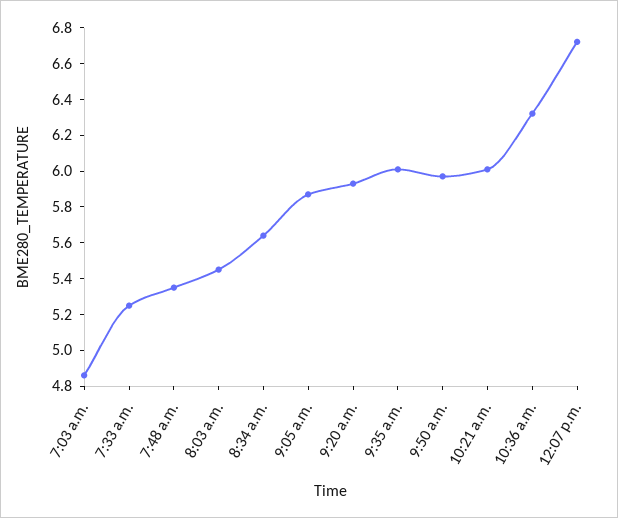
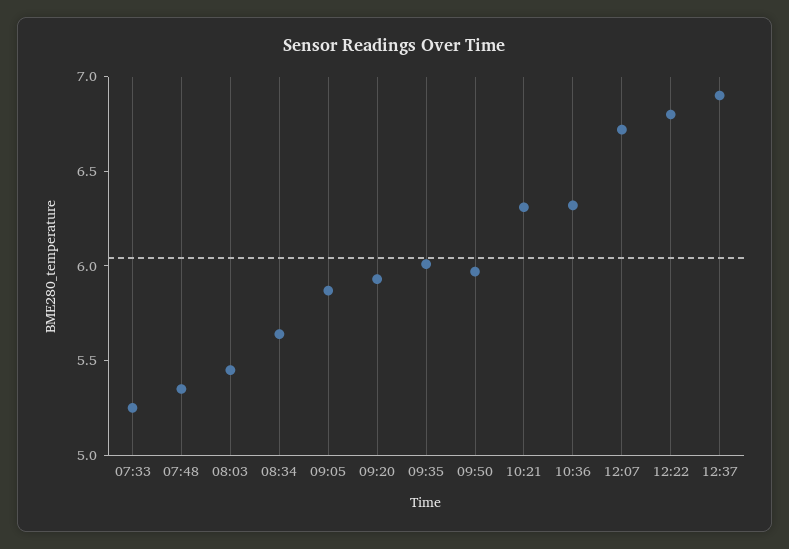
7:03 a.m.: 4.85 -> none
10:21 a.m.: 6 -> 6.3
12:22: none -> 6.8
12:37: none -> 6.9

